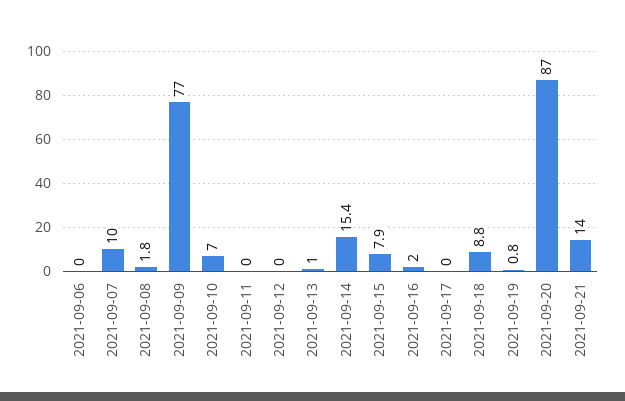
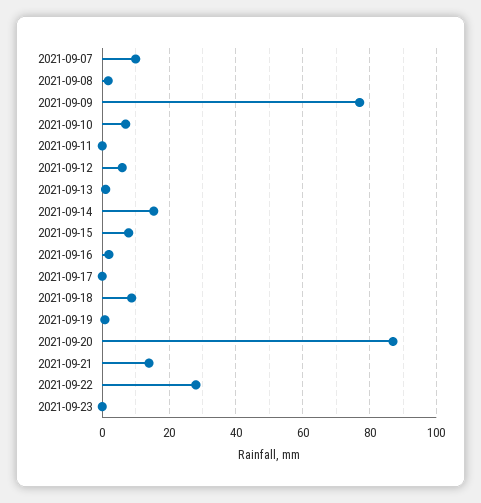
2021-09-06: 0 -> none
2021-09-12: 0 -> 6
2021-09-22: none -> 28
2021-09-23: none -> 0

